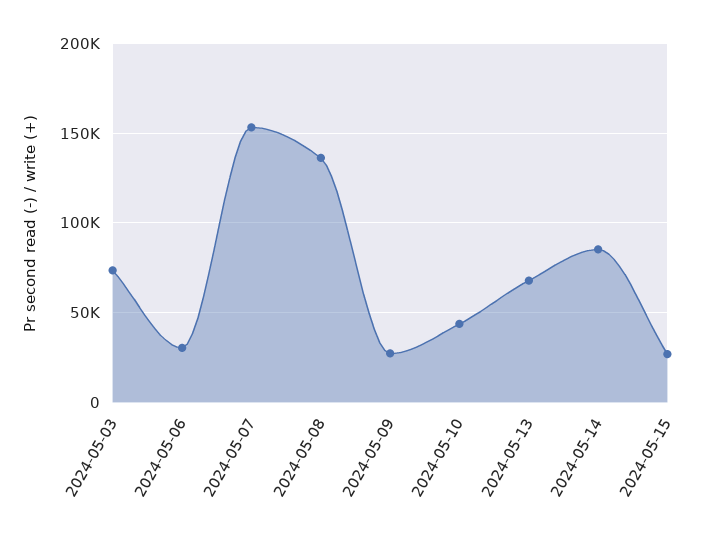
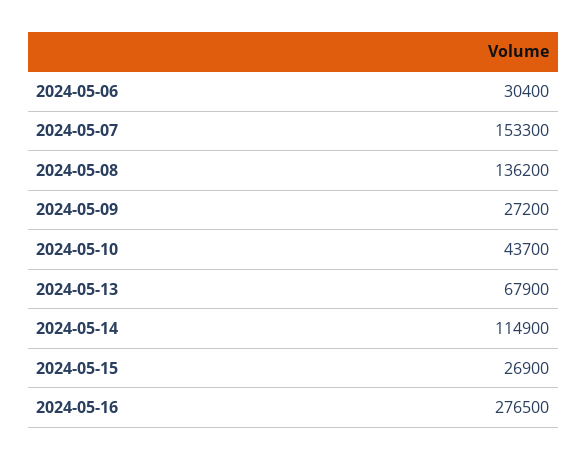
2024-05-03: 75000 -> none
2024-05-14: 85000 -> 114900
2024-05-16: none -> 276500

